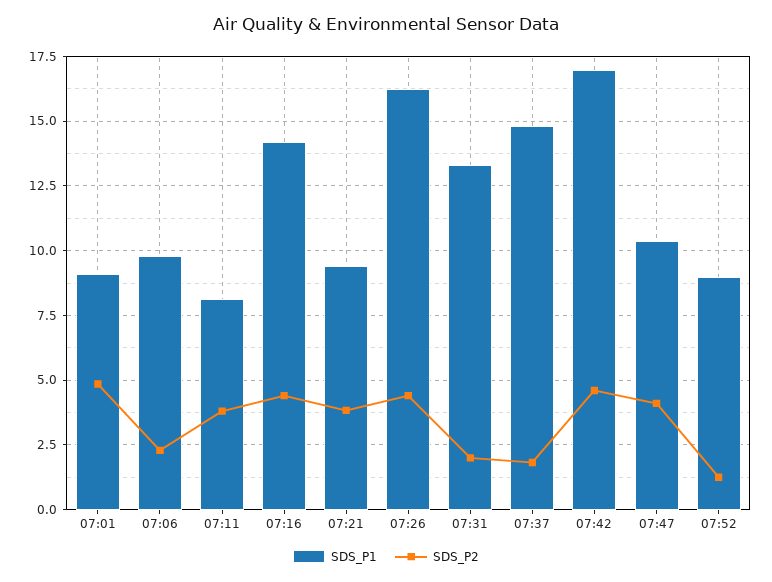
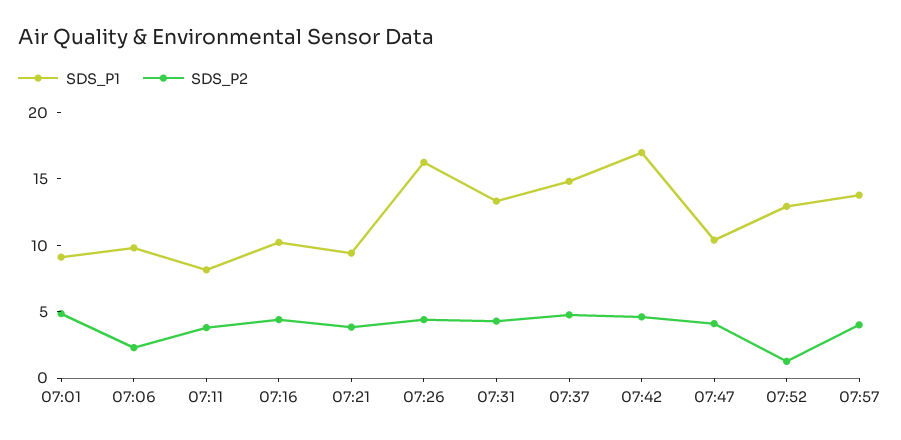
SDS_P1, 07:16: 14.25 -> 10
SDS_P2, 07:31: 2 -> 4
SDS_P2, 07:37: 1.75 -> 5
SDS_P1, 07:52: 9 -> 13
SDS_P1, 07:57: none -> 14
SDS_P2, 07:57: none -> 4

